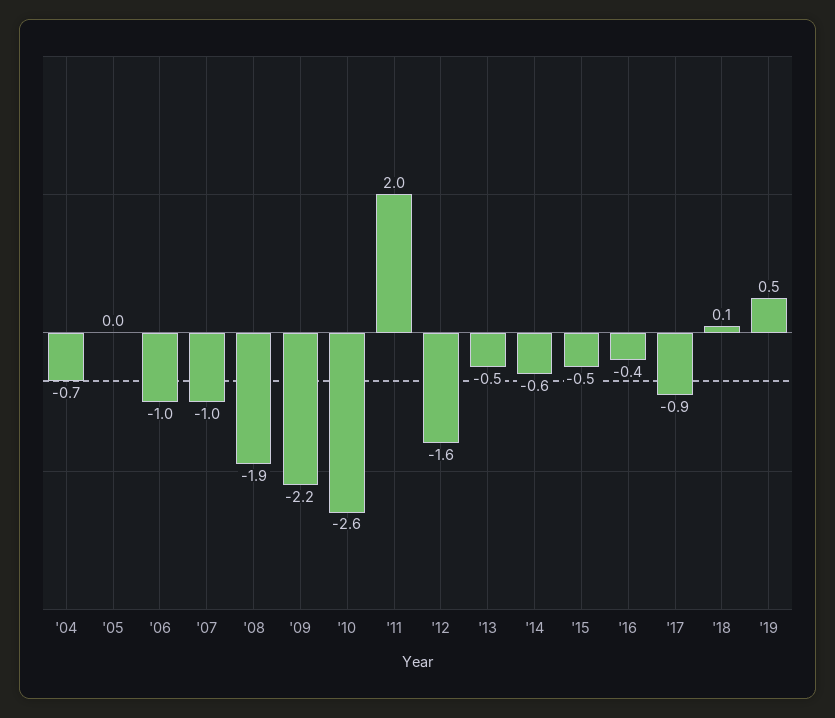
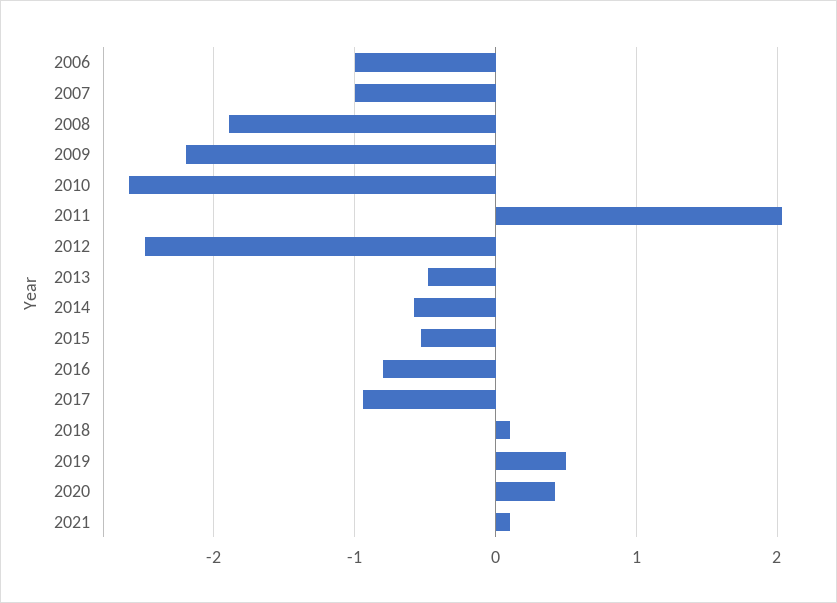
'04: -0.7 -> none
'05: 0 -> none
'12: -1.6 -> -2.5
'16: -0.4 -> -0.8
2020: none -> 0.4
2021: none -> 0.1

